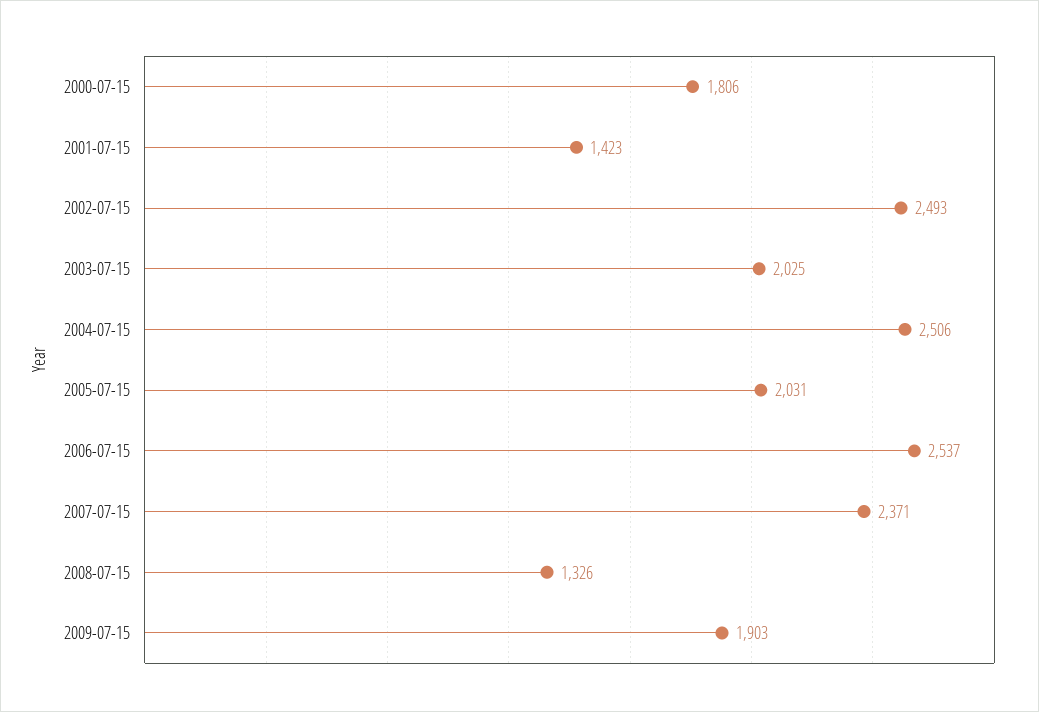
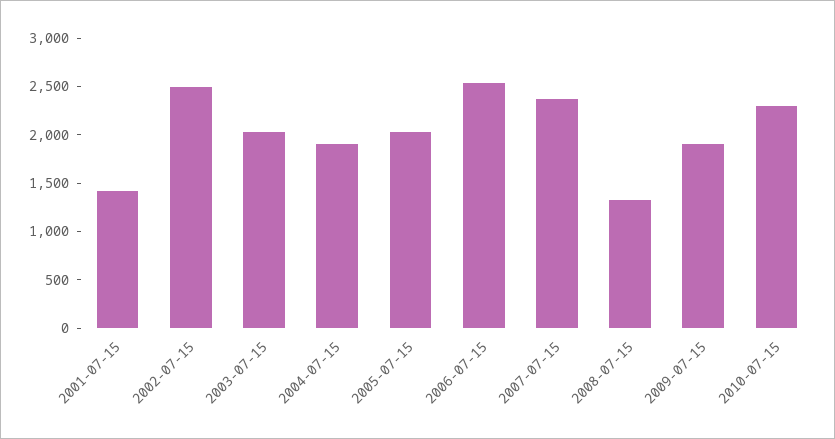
2000-07-15: 1806 -> none
2004-07-15: 2506 -> 1900
2010-07-15: none -> 2300

